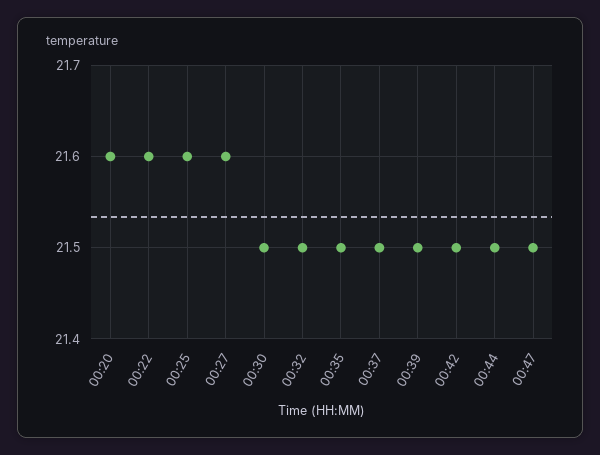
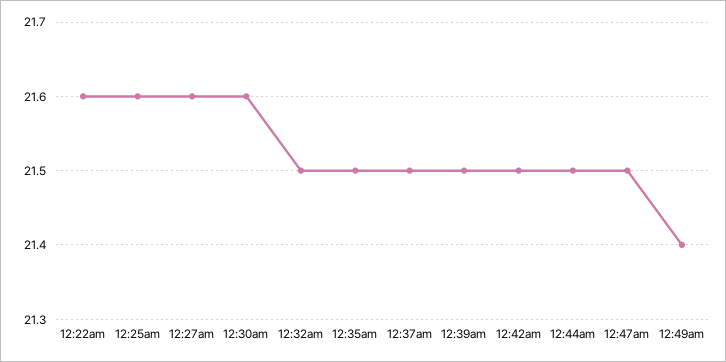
00:20: 21.6 -> none
00:30: 21.5 -> 21.6
12:49am: none -> 21.4

